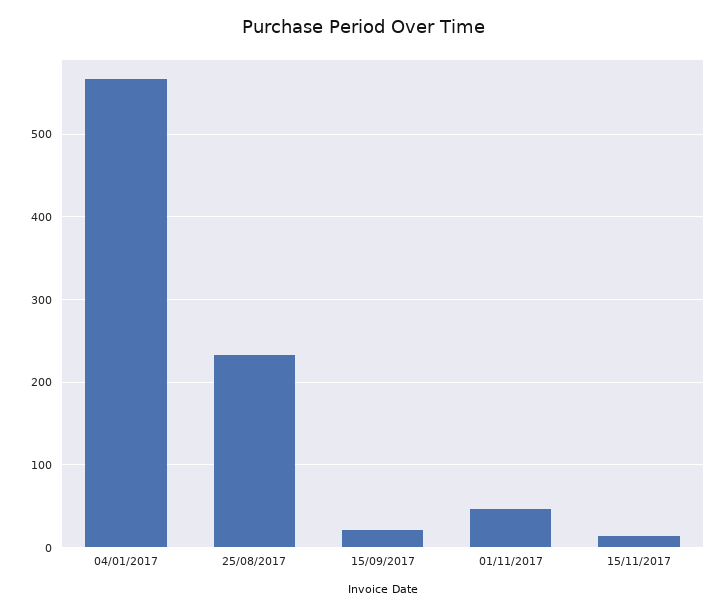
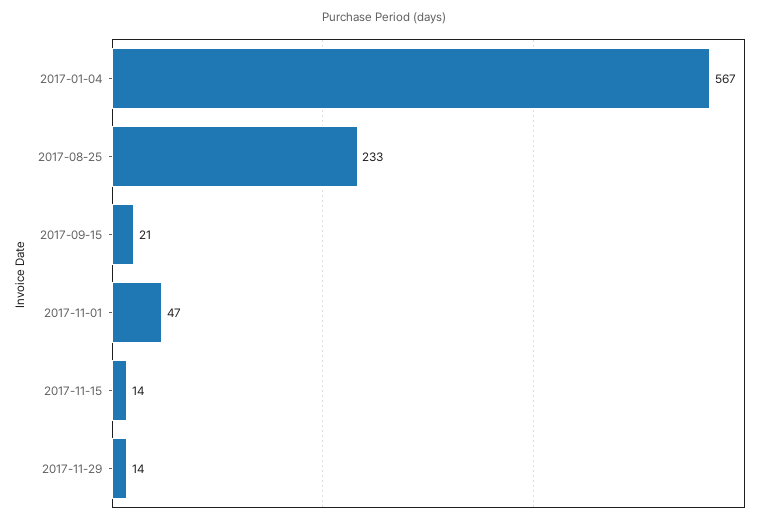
2017-11-29: none -> 14

